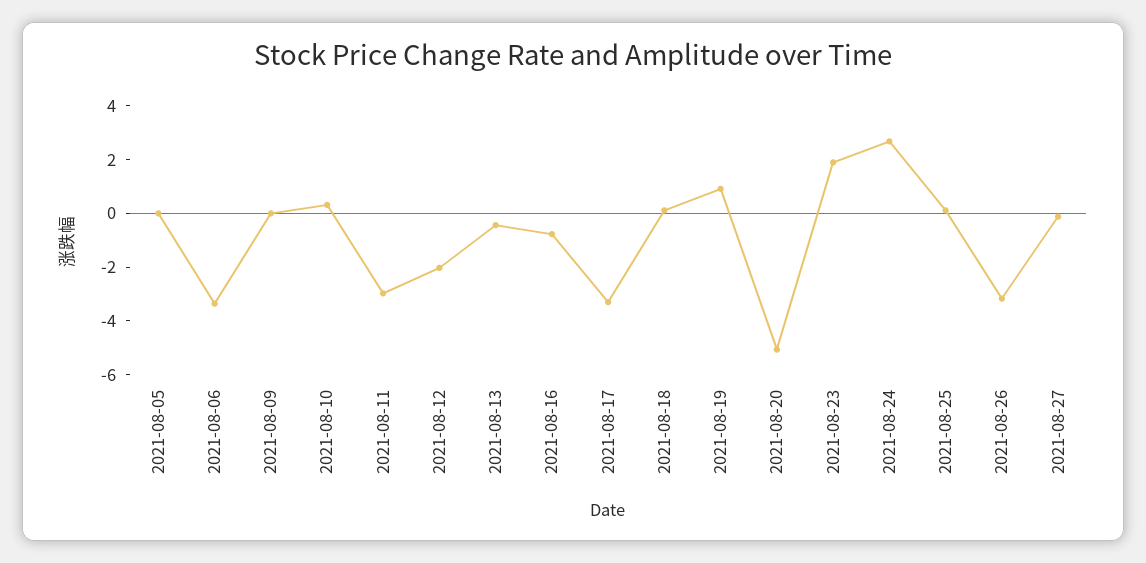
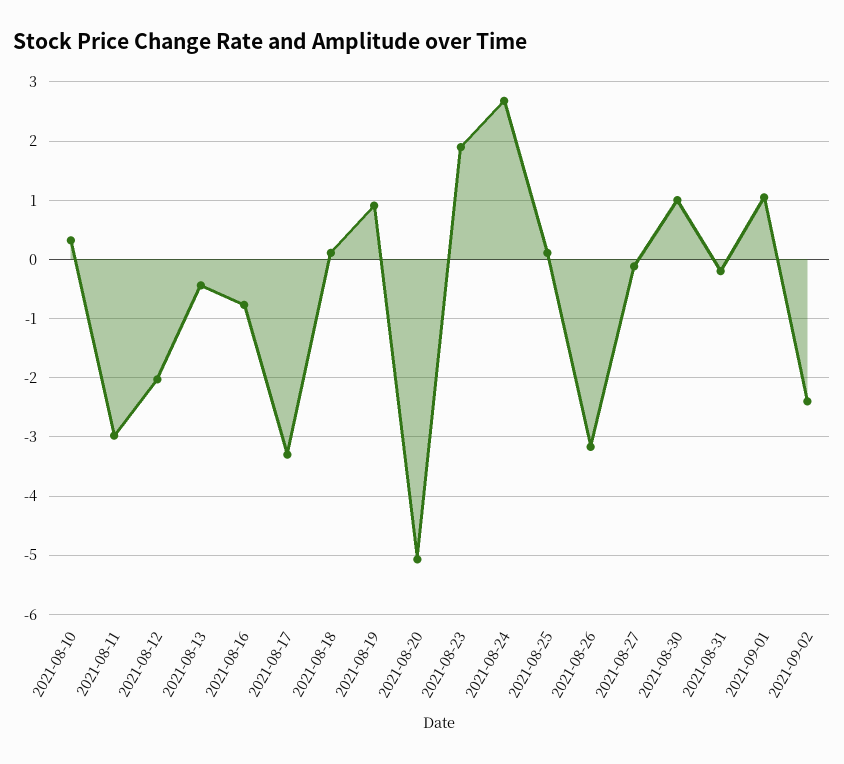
2021-08-05: 0 -> none
2021-08-06: -3.5 -> none
2021-08-09: 0 -> none
2021-08-30: none -> 1
2021-08-31: none -> -0.2
2021-09-01: none -> 1
2021-09-02: none -> -2.4

